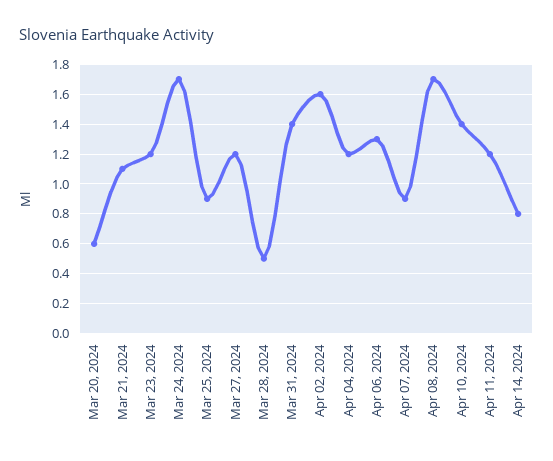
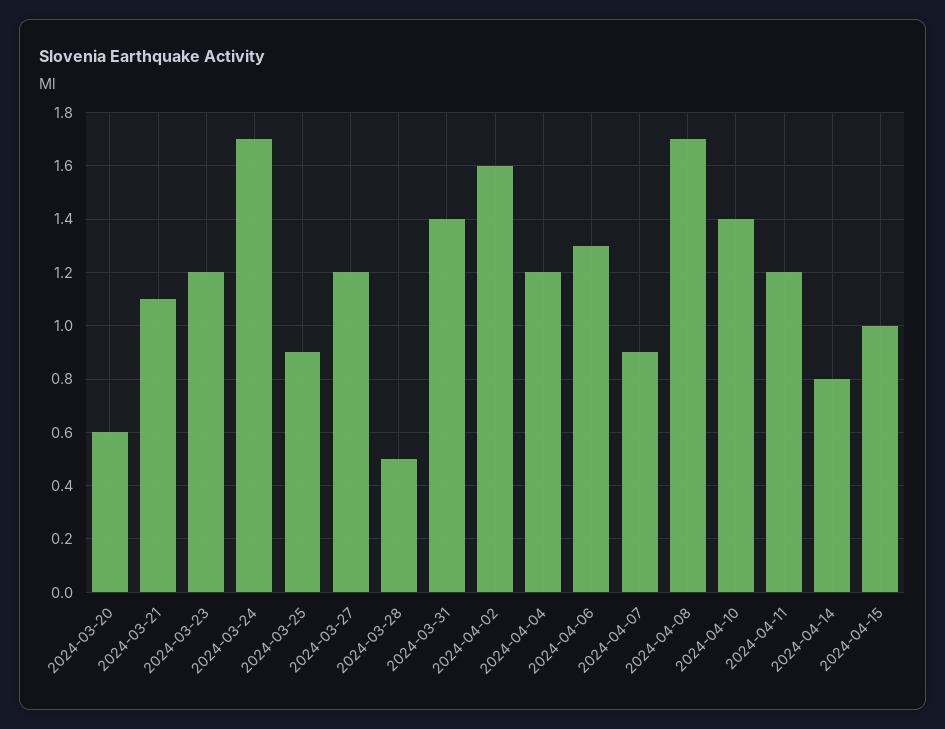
2024-04-15: none -> 1

